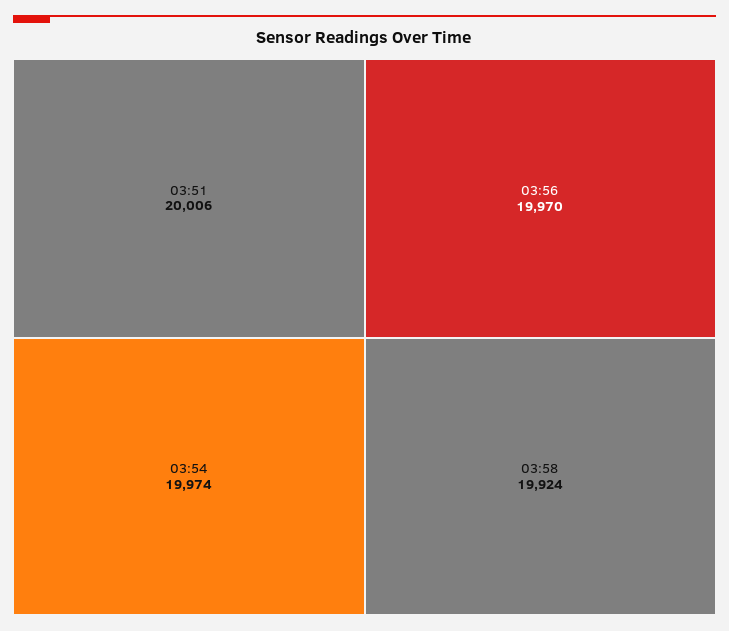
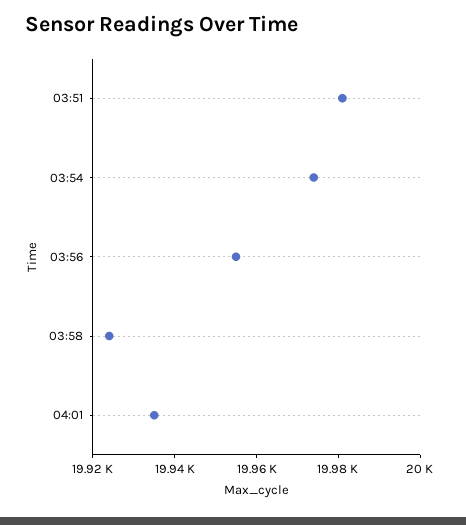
03:51: 20006 -> 19980
03:56: 19970 -> 19955
04:01: none -> 19935

